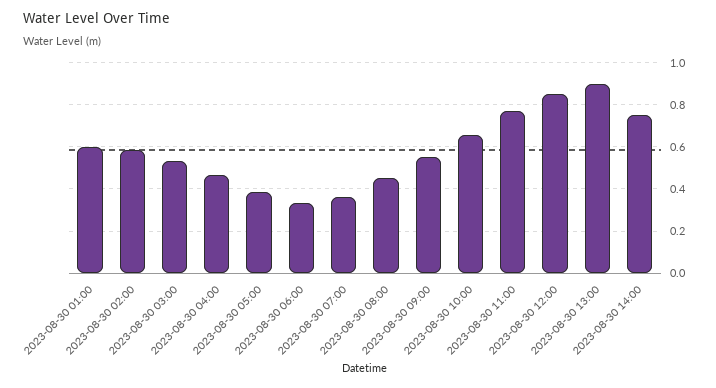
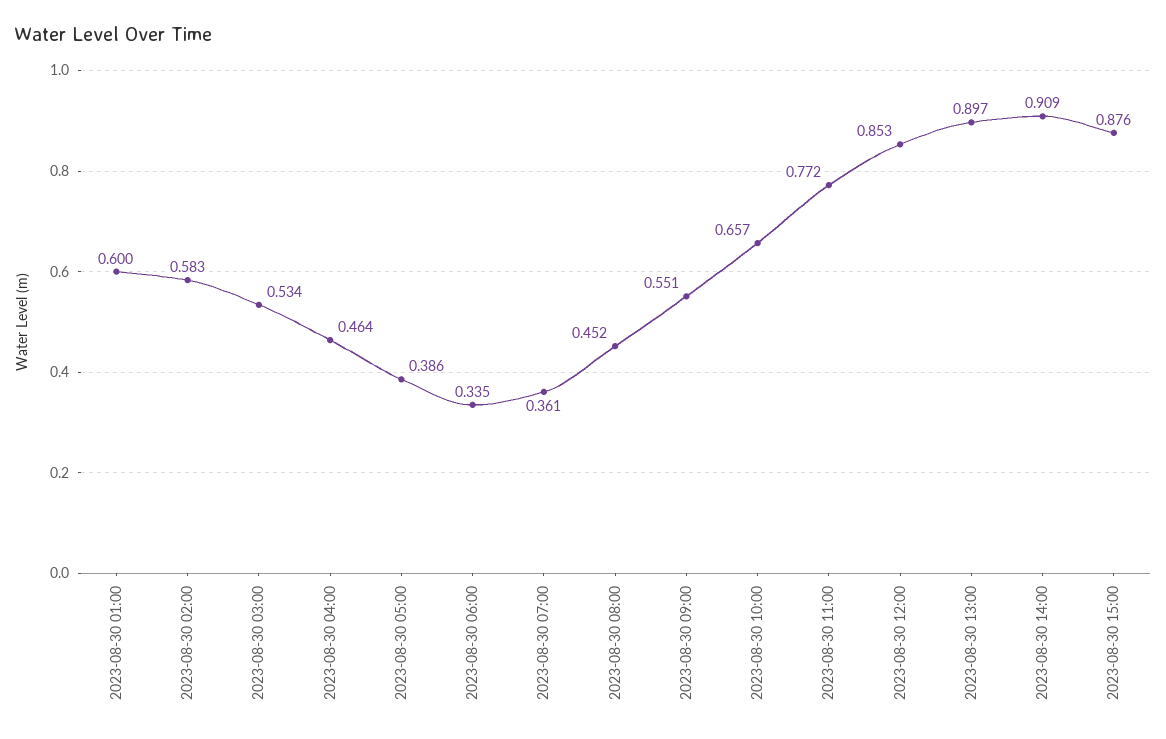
2023-08-30 14:00: 0.75 -> 0.909
2023-08-30 15:00: none -> 0.876

